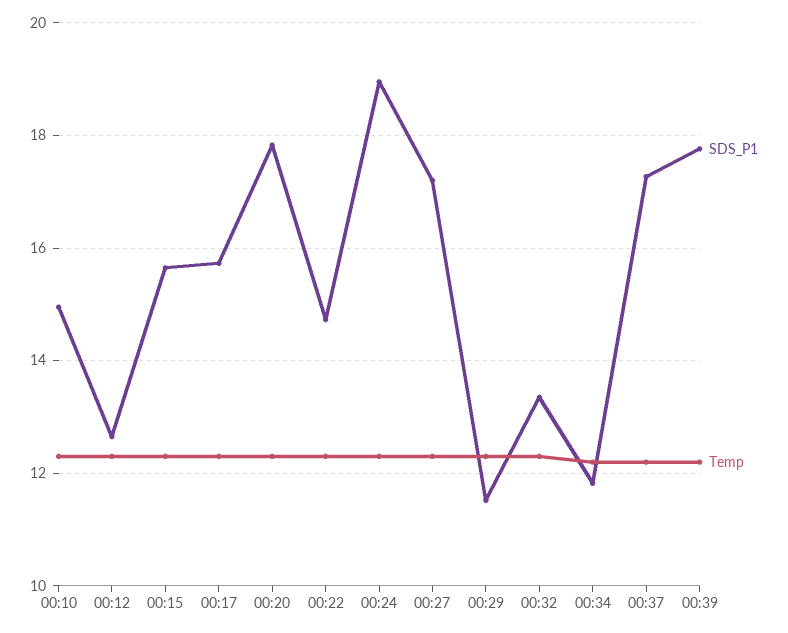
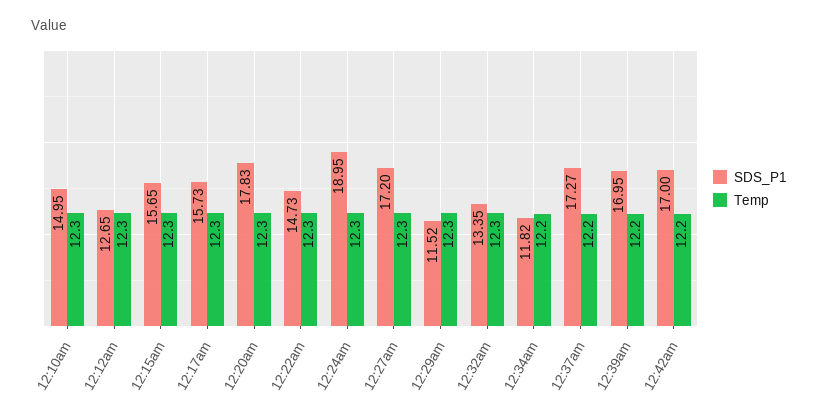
SDS_P1, 00:39: 17.8 -> 16.95
SDS_P1, 12:42am: none -> 17
Temp, 12:42am: none -> 12.2

